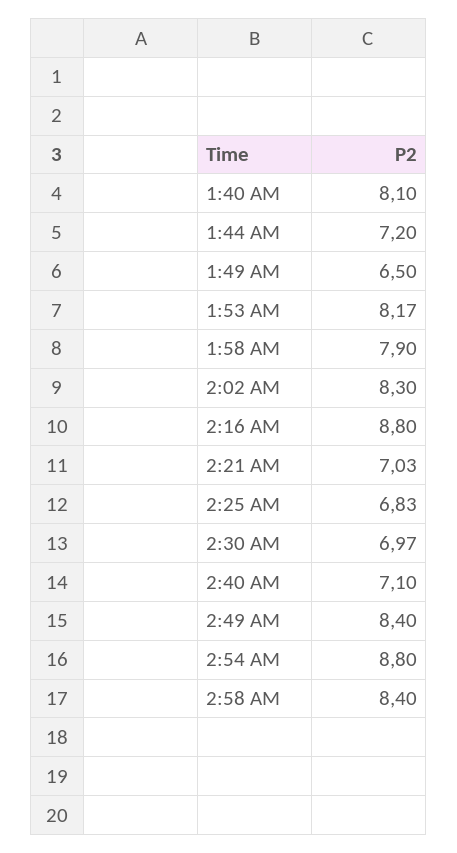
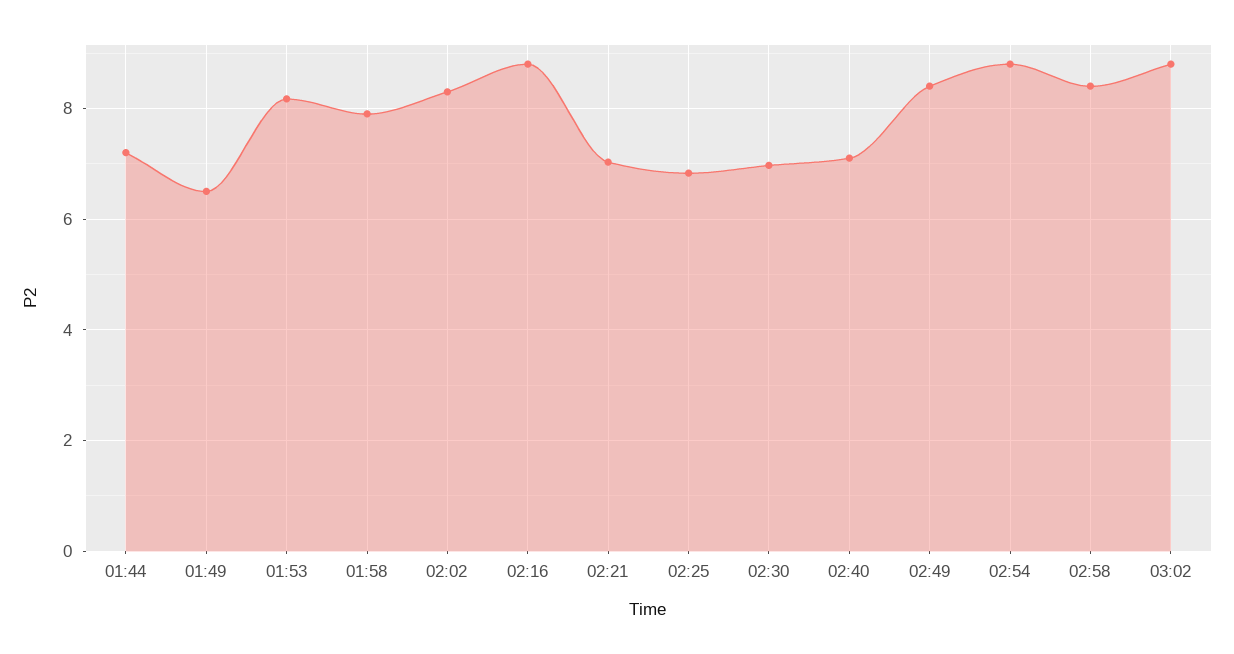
1:40 AM: 8.1 -> none
03:02: none -> 8.8

